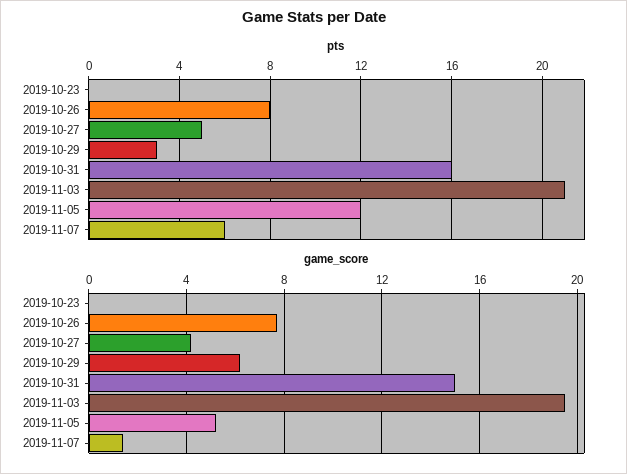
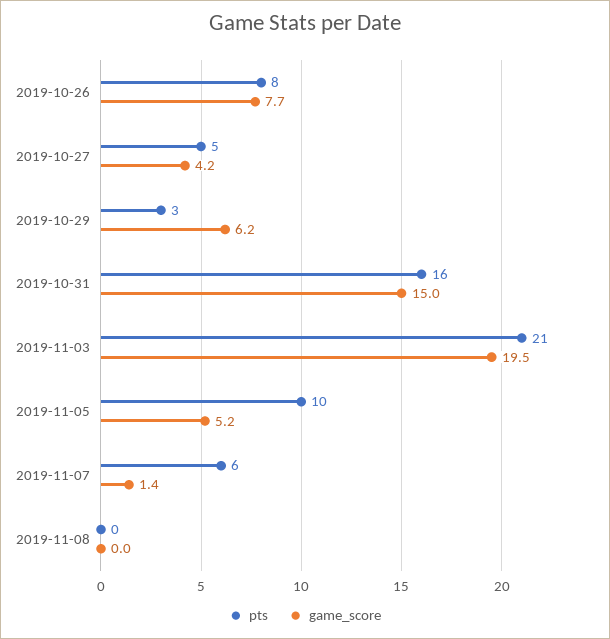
pts, 2019-10-23: 0 -> none
pts, 2019-11-05: 12 -> 10
game_score, 2019-10-23: 0 -> none
pts, 2019-11-08: none -> 0
game_score, 2019-11-08: none -> 0

